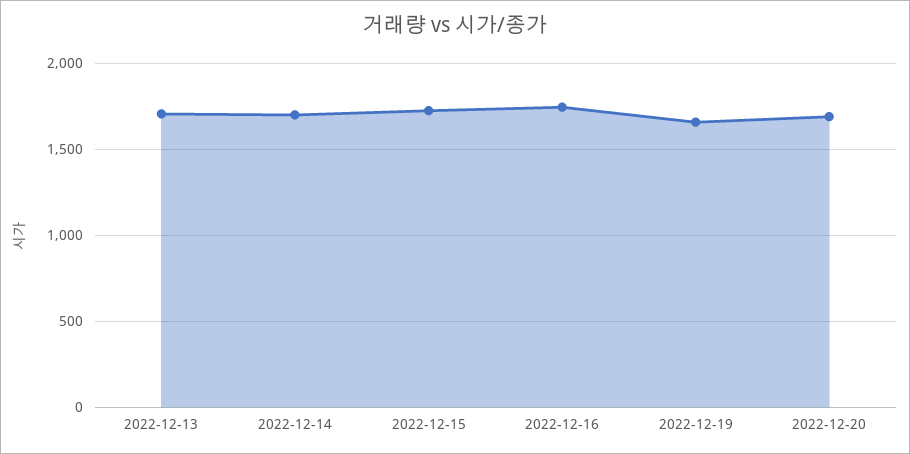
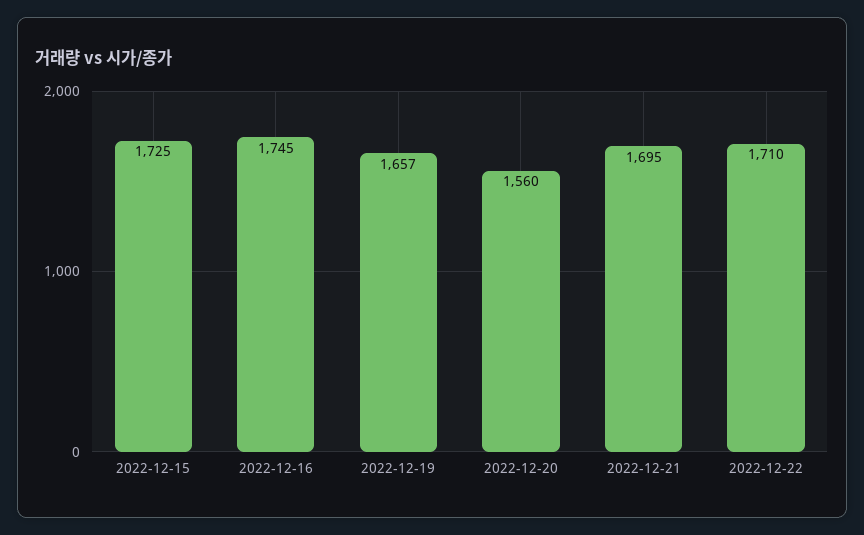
2022-12-13: 1700 -> none
2022-12-14: 1700 -> none
2022-12-20: 1700 -> 1560
2022-12-21: none -> 1695
2022-12-22: none -> 1710

